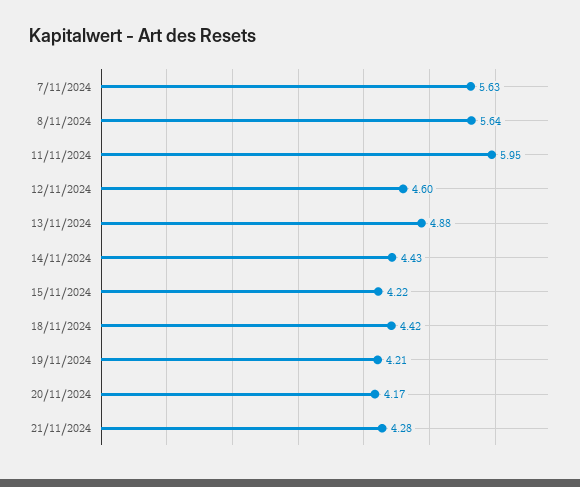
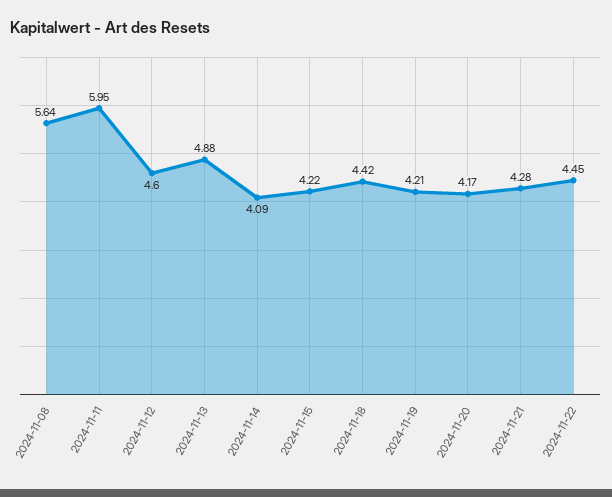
7/11/2024: 5.63 -> none
14/11/2024: 4.43 -> 4.09
2024-11-22: none -> 4.45

